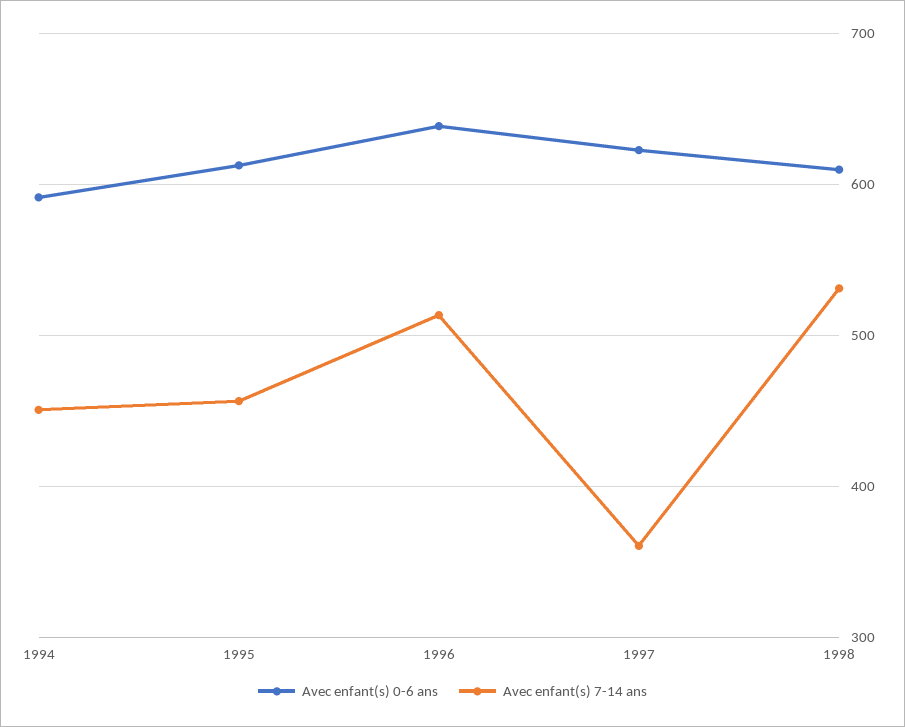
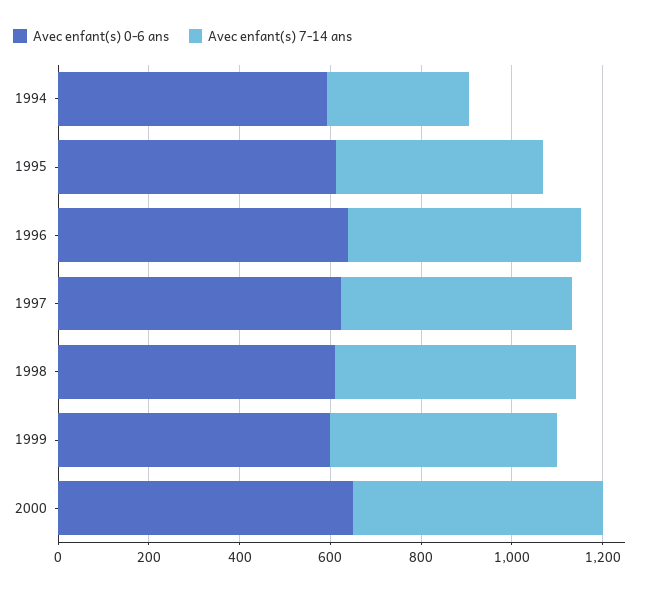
Avec enfant(s) 7-14 ans, 1994: 450 -> 300
Avec enfant(s) 7-14 ans, 1997: 360 -> 500
Avec enfant(s) 0-6 ans, 1999: none -> 600
Avec enfant(s) 7-14 ans, 1999: none -> 500
Avec enfant(s) 0-6 ans, 2000: none -> 650
Avec enfant(s) 7-14 ans, 2000: none -> 550

